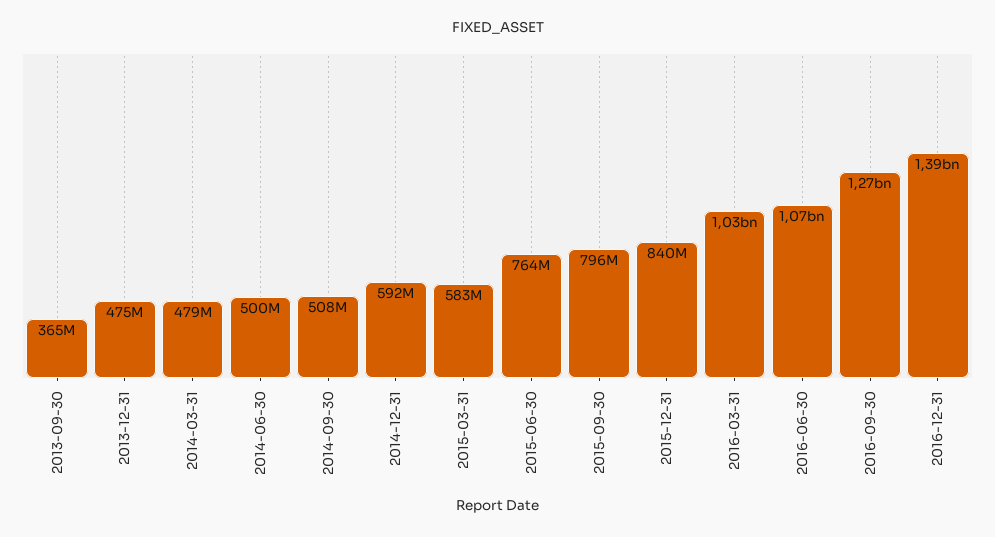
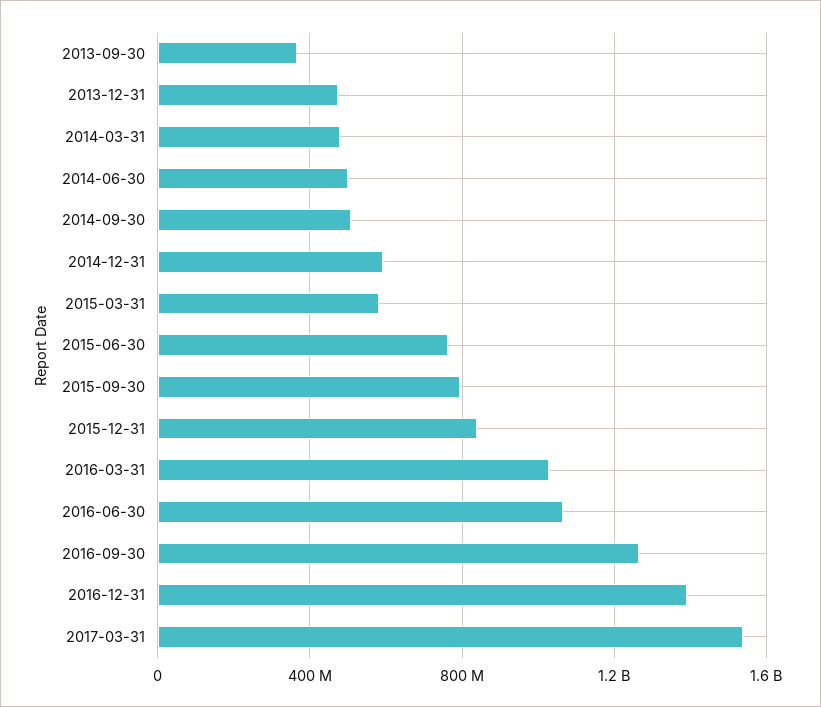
2017-03-31: none -> 1550000000

